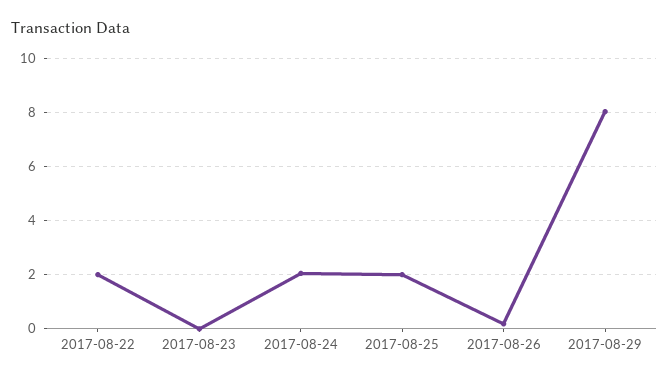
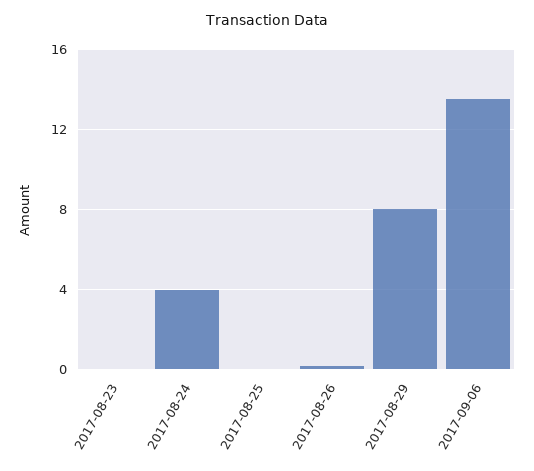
2017-08-22: 2 -> none
2017-08-24: 2 -> 4
2017-08-25: 2 -> 0
2017-09-06: none -> 13.5

